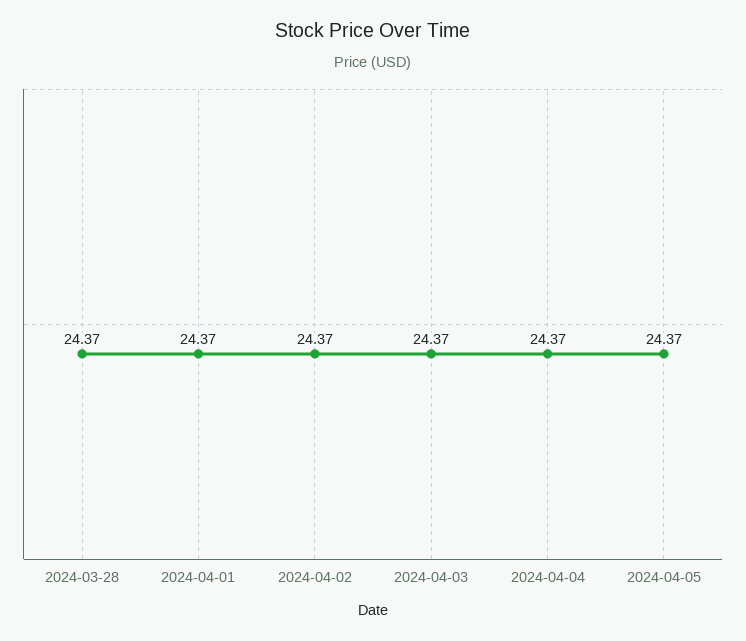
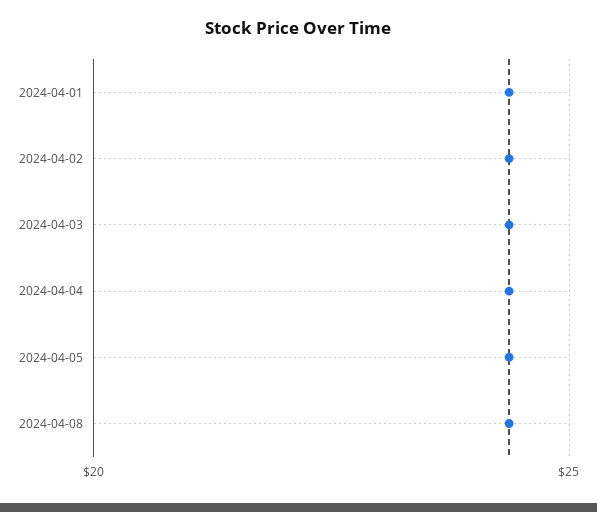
2024-03-28: 24.37 -> none
2024-04-08: none -> 24.5

